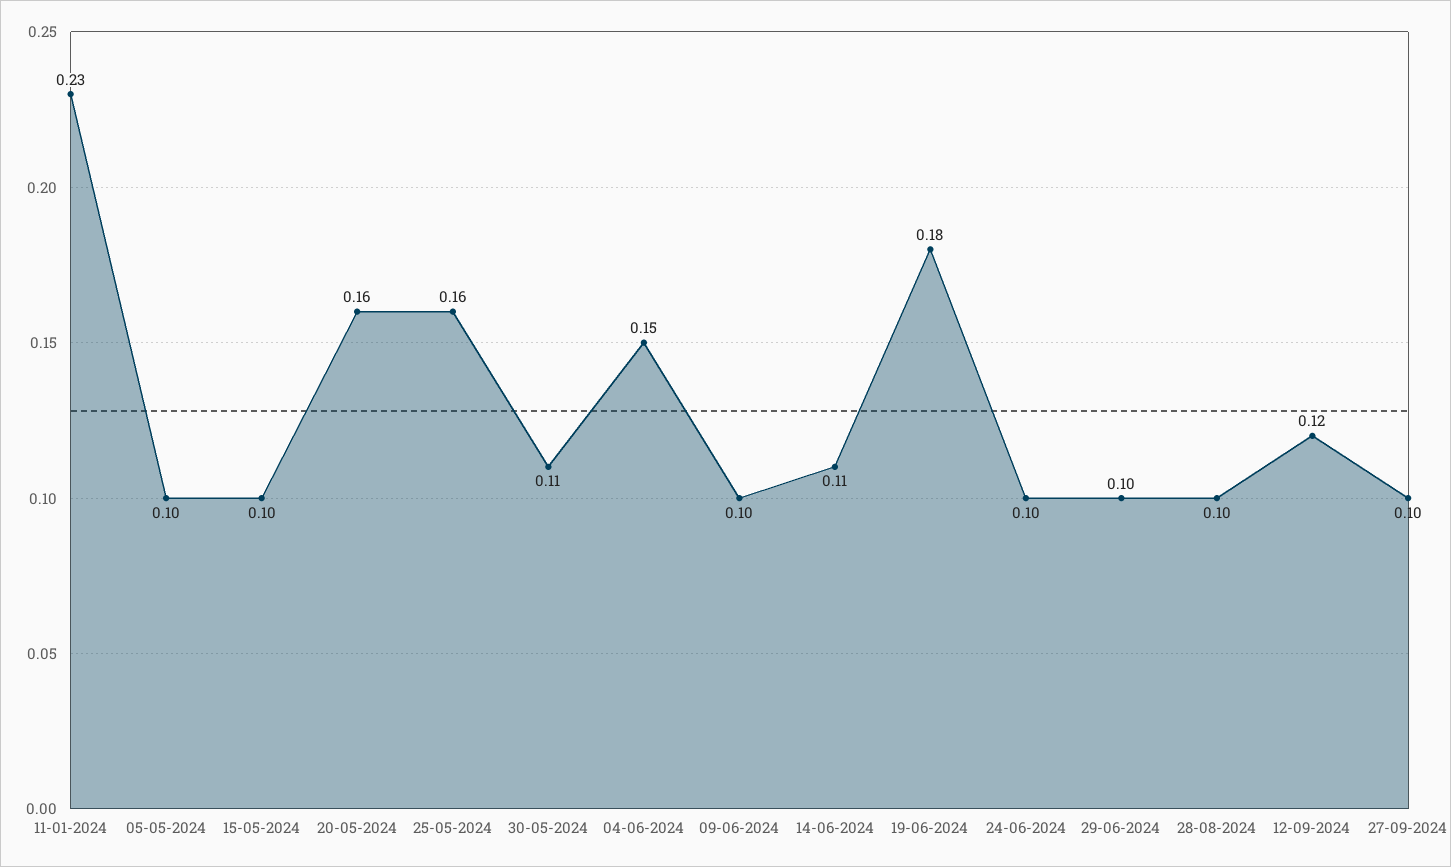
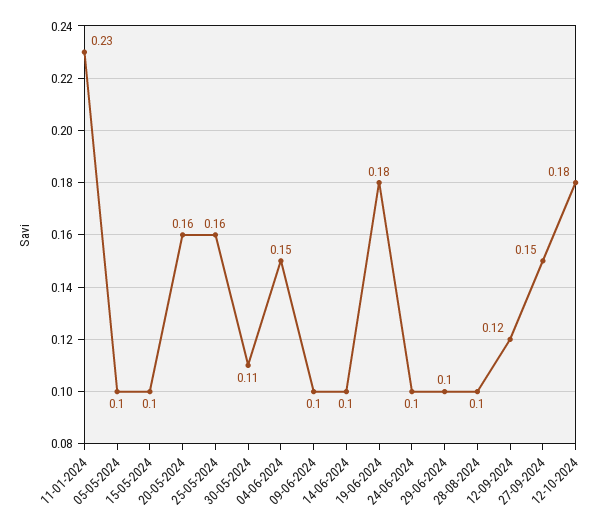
14-06-2024: 0.11 -> 0.1
27-09-2024: 0.1 -> 0.15
12-10-2024: none -> 0.18

